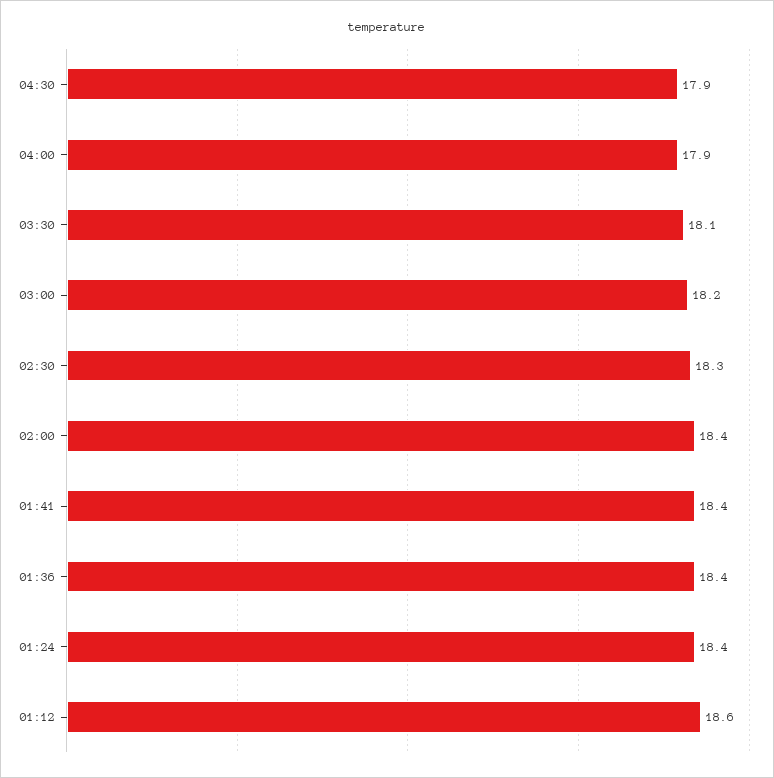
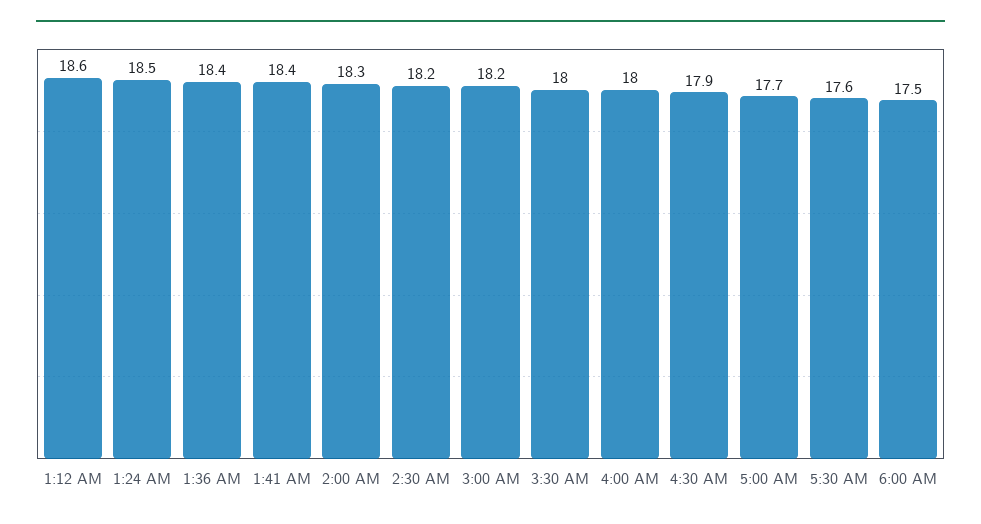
04:00: 17.9 -> 18
03:30: 18.1 -> 18
02:30: 18.3 -> 18.2
02:00: 18.4 -> 18.3
01:24: 18.4 -> 18.5
5:00 AM: none -> 17.7
5:30 AM: none -> 17.6
6:00 AM: none -> 17.5

